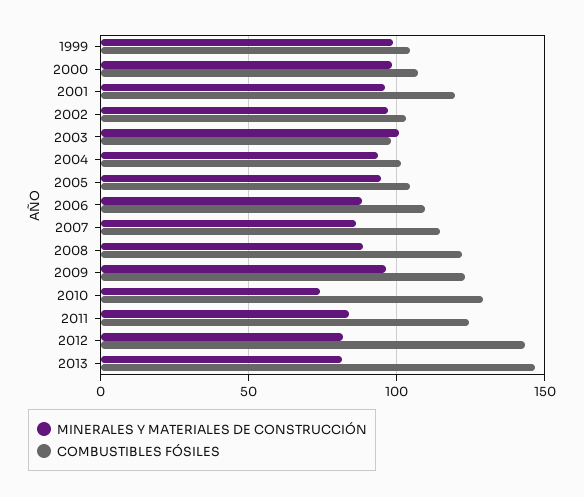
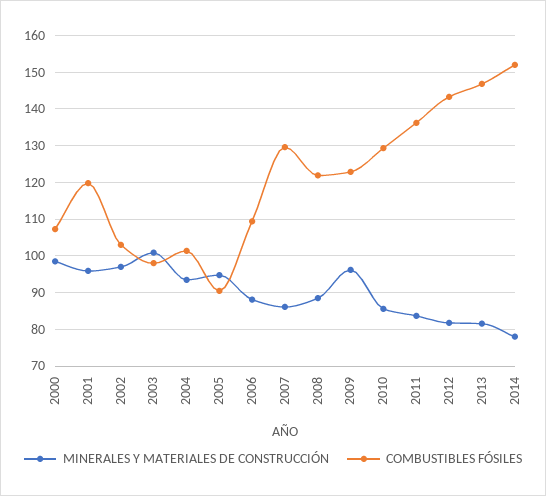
MINERALES Y MATERIALES DE CONSTRUCCIÓN, 1999: 100 -> none
COMBUSTIBLES FÓSILES, 1999: 105 -> none
COMBUSTIBLES FÓSILES, 2005: 105 -> 90
COMBUSTIBLES FÓSILES, 2007: 115 -> 130
MINERALES Y MATERIALES DE CONSTRUCCIÓN, 2010: 75 -> 86
COMBUSTIBLES FÓSILES, 2011: 125 -> 136
MINERALES Y MATERIALES DE CONSTRUCCIÓN, 2014: none -> 78
COMBUSTIBLES FÓSILES, 2014: none -> 152

